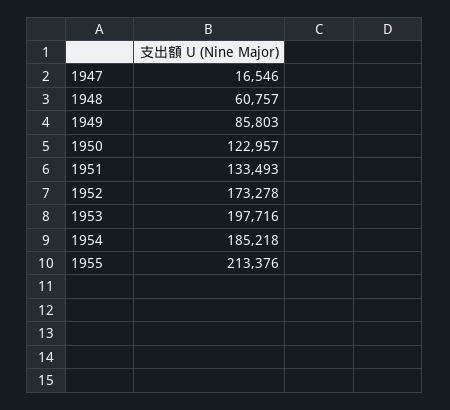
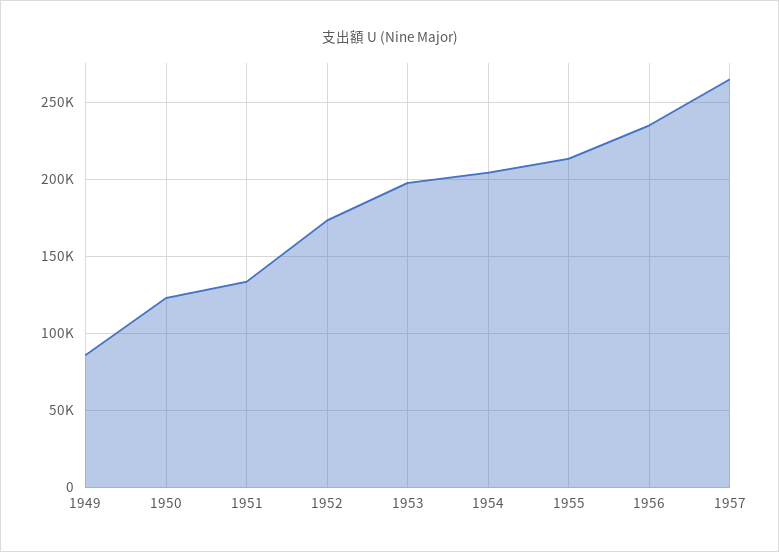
1947: 16546 -> none
1948: 60757 -> none
1954: 185218 -> 205000
1956: none -> 235000
1957: none -> 265000

